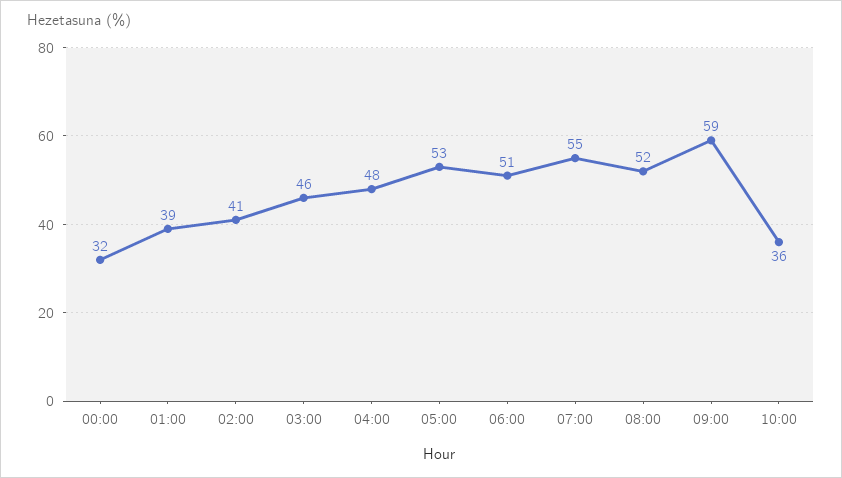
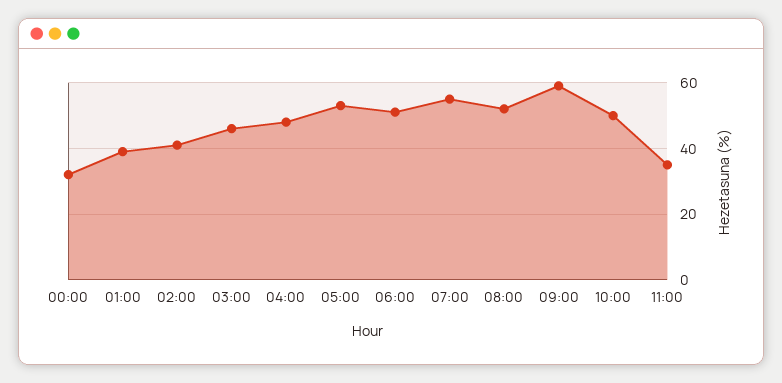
10:00: 36 -> 50
11:00: none -> 35

